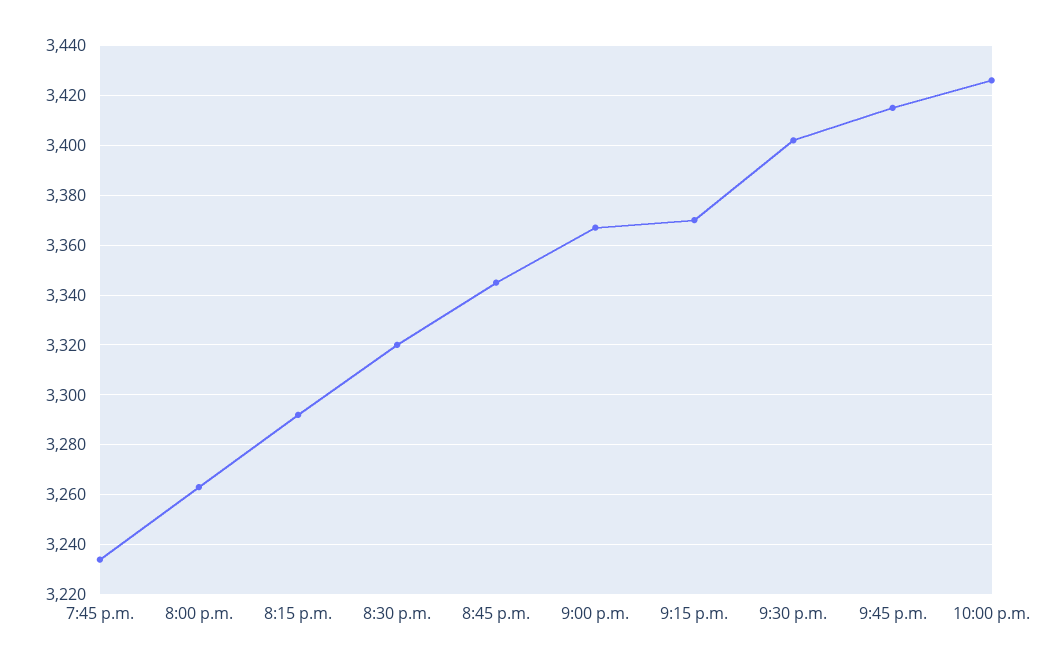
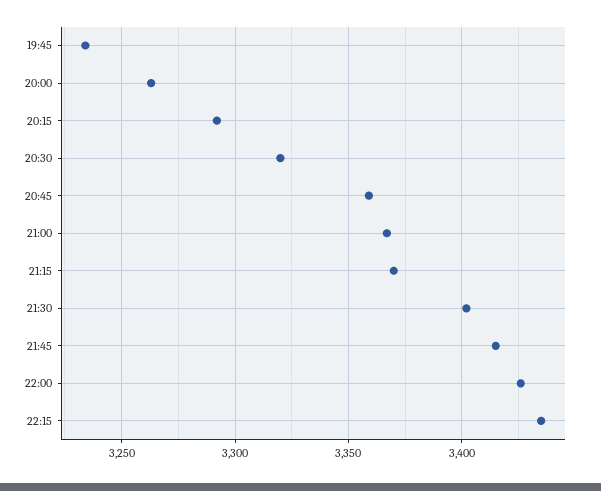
8:45 p.m.: 3345 -> 3360
22:15: none -> 3435

